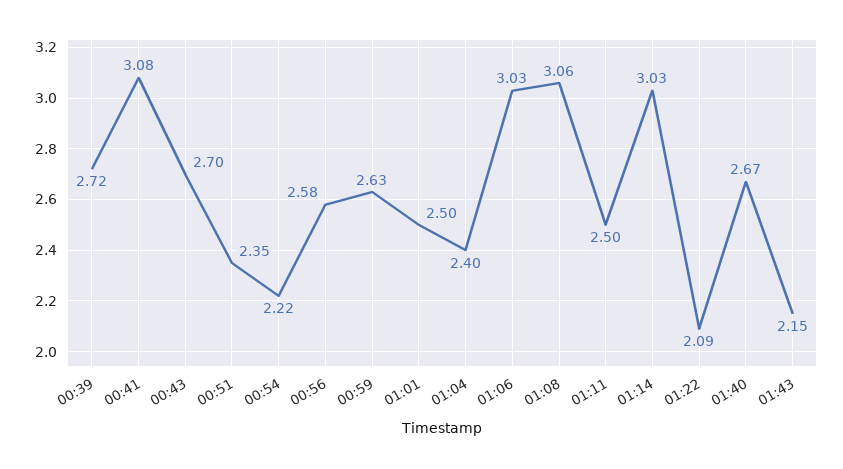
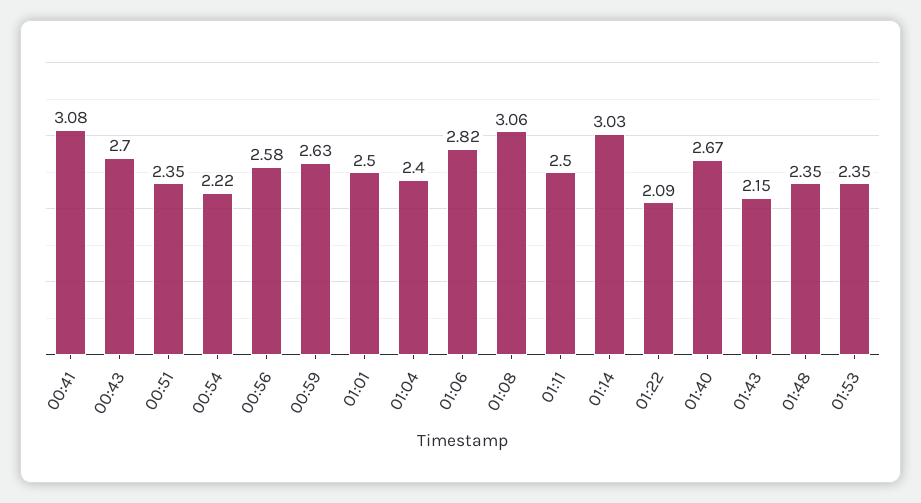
00:39: 2.72 -> none
01:06: 3.03 -> 2.82
01:48: none -> 2.35
01:53: none -> 2.35

